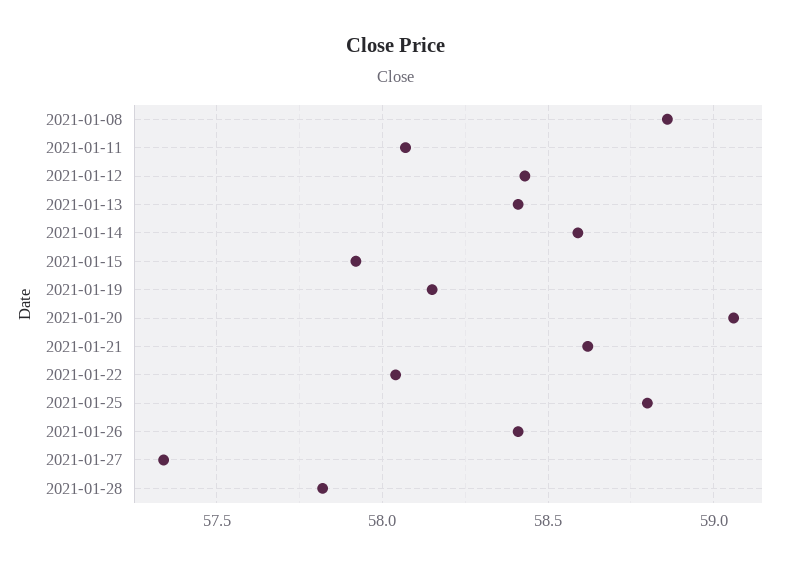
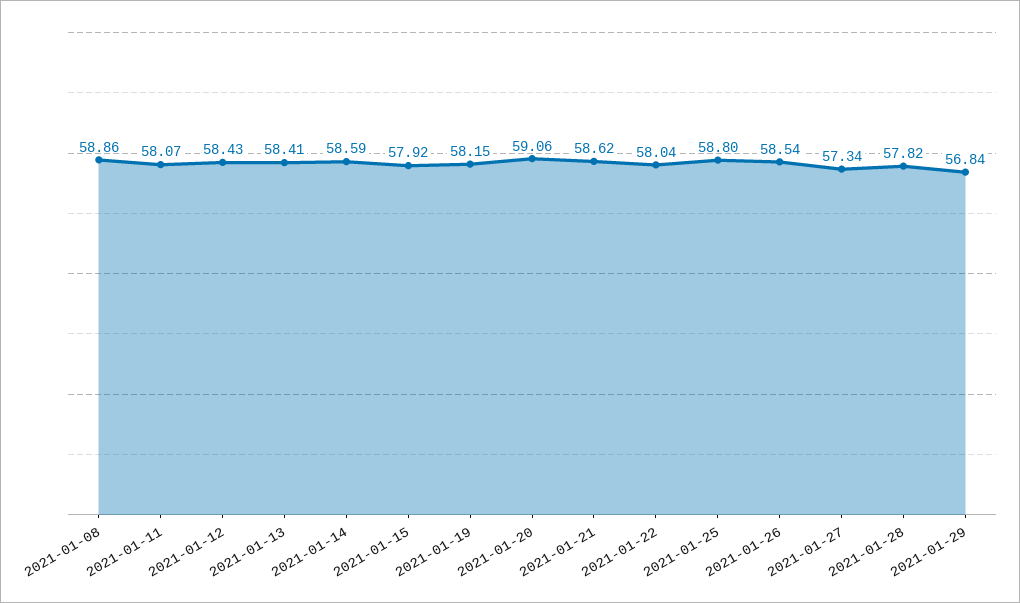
2021-01-26: 58.4 -> 58.54
2021-01-29: none -> 56.84

